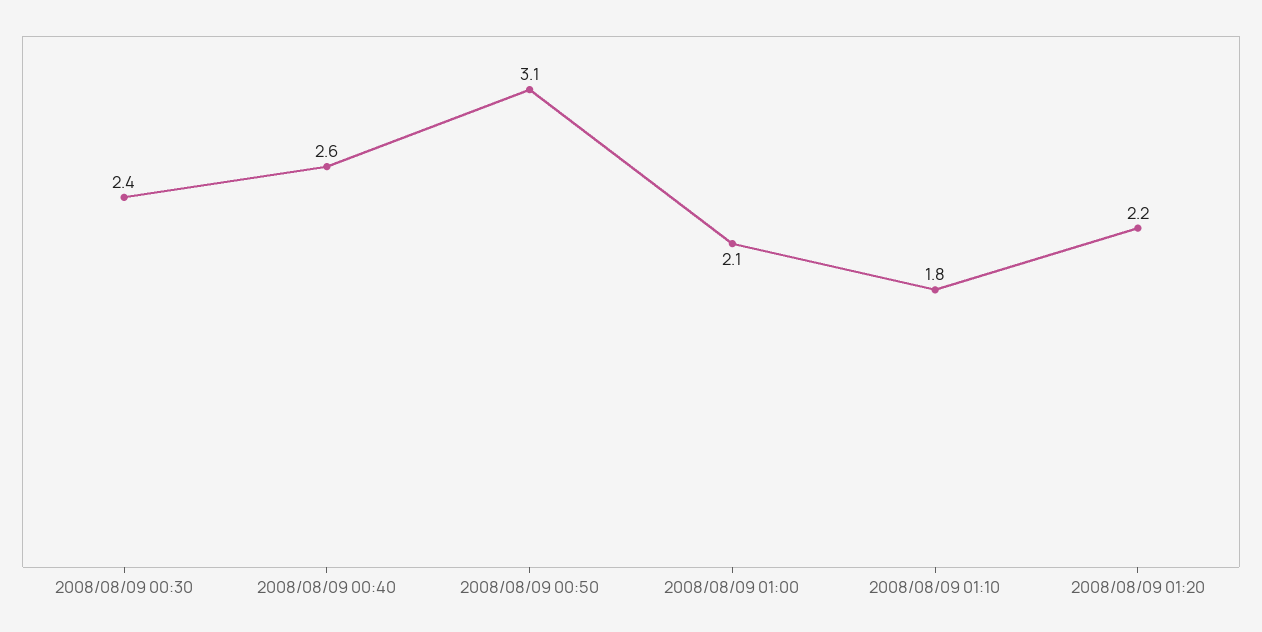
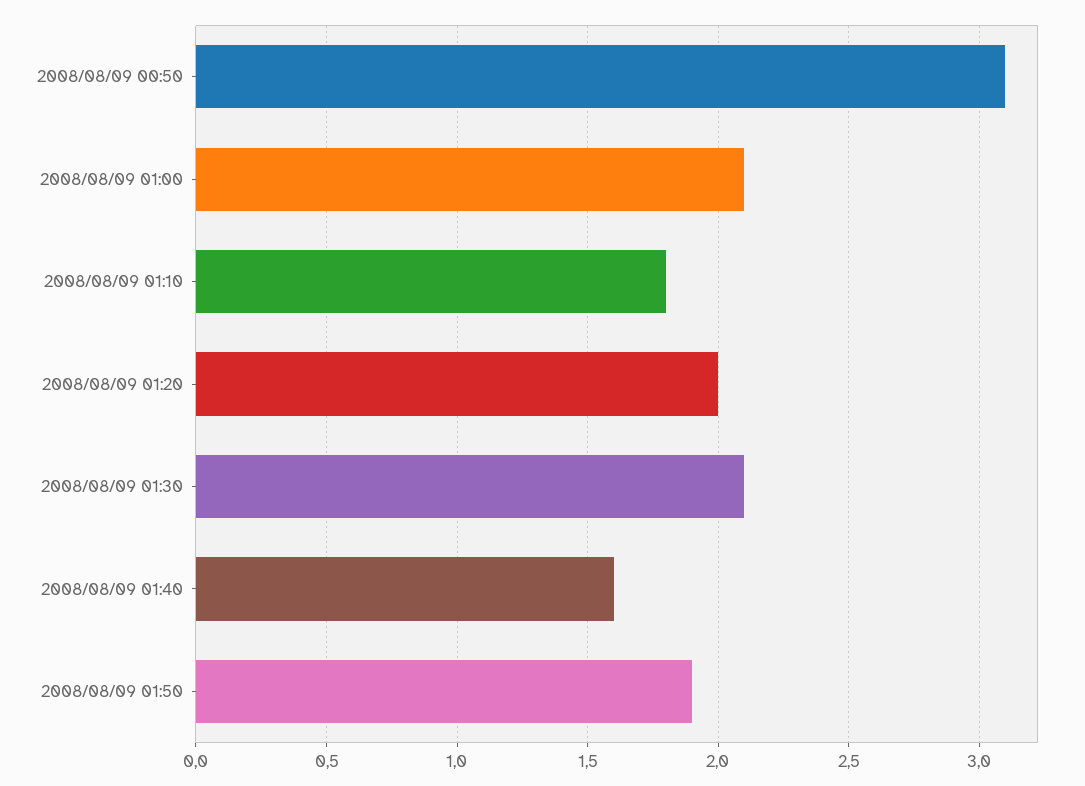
2008/08/09 00:30: 2.4 -> none
2008/08/09 00:40: 2.6 -> none
2008/08/09 01:20: 2.2 -> 2
2008/08/09 01:30: none -> 2.1
2008/08/09 01:40: none -> 1.6
2008/08/09 01:50: none -> 1.9

